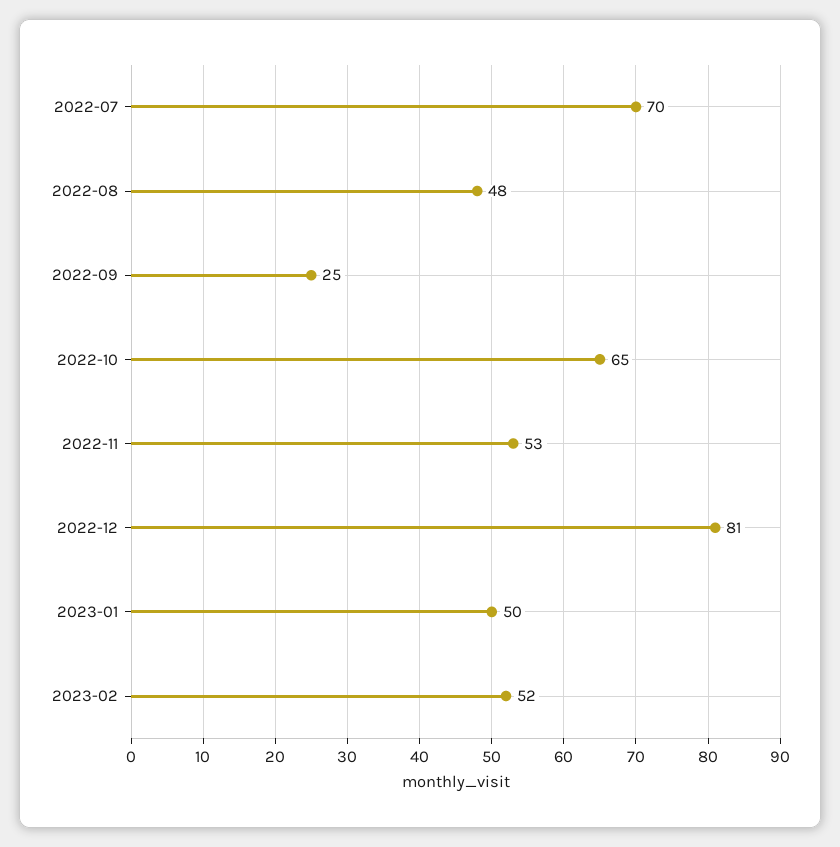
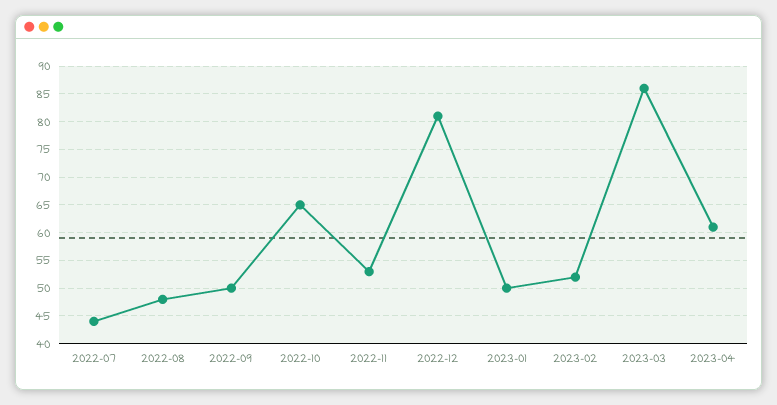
2022-07: 70 -> 45
2022-09: 25 -> 50
2023-03: none -> 85
2023-04: none -> 60

